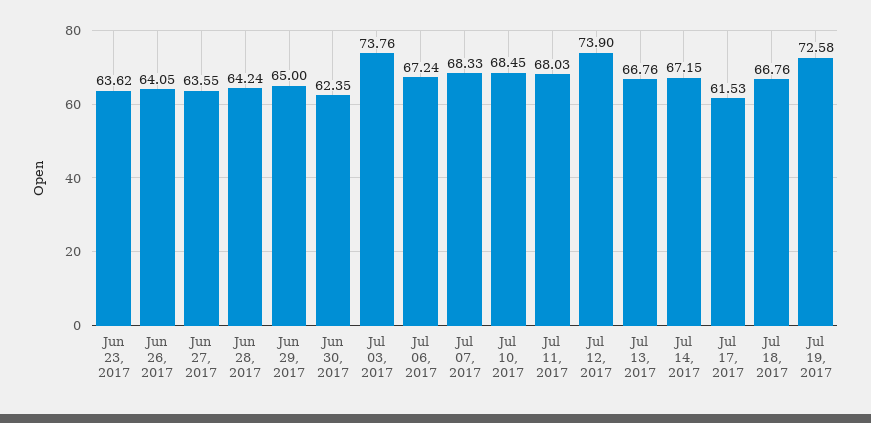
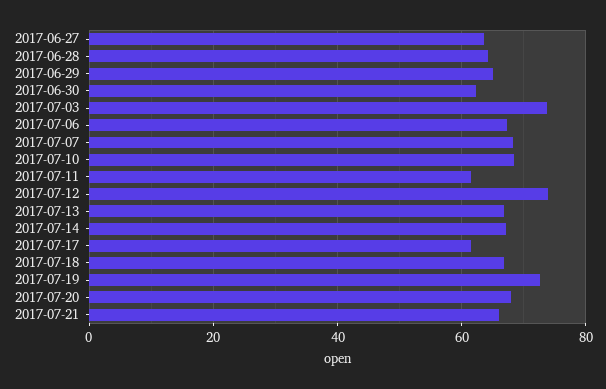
Jun 23, 2017: 63.62 -> none
Jun 26, 2017: 64.05 -> none
Jul 11, 2017: 68.03 -> 62
2017-07-20: none -> 68
2017-07-21: none -> 66

